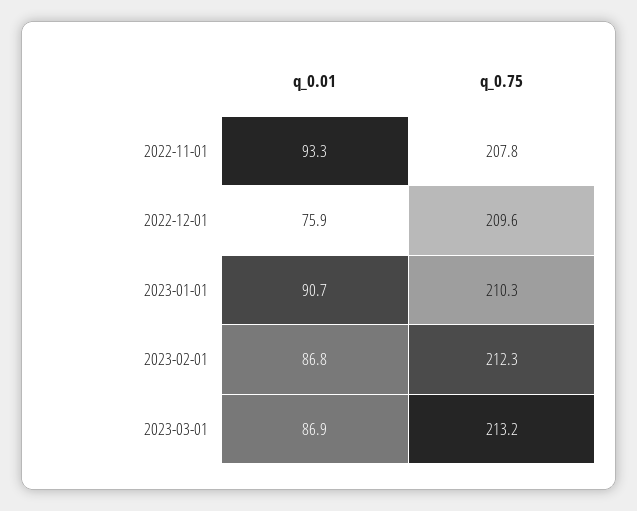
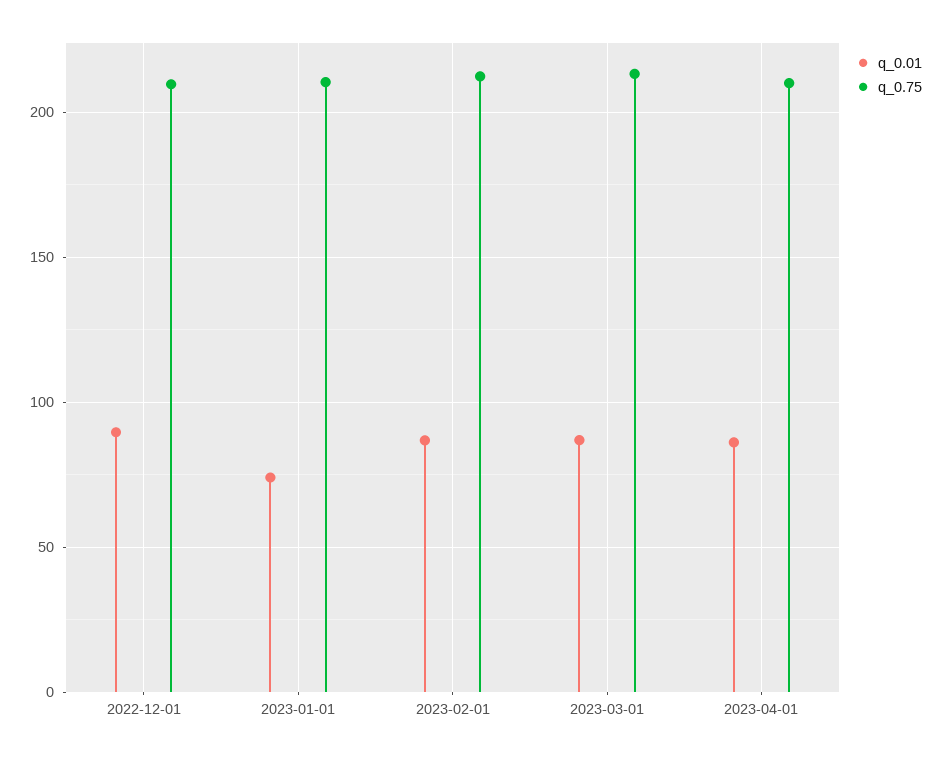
q_0.01, 2022-11-01: 93.3 -> none
q_0.75, 2022-11-01: 207.8 -> none
q_0.01, 2022-12-01: 75.9 -> 90
q_0.01, 2023-01-01: 90.7 -> 75
q_0.01, 2023-04-01: none -> 85
q_0.75, 2023-04-01: none -> 210

